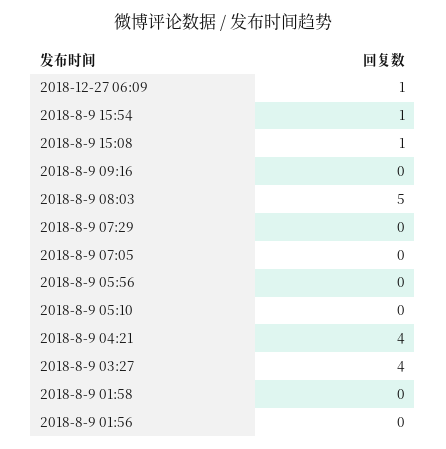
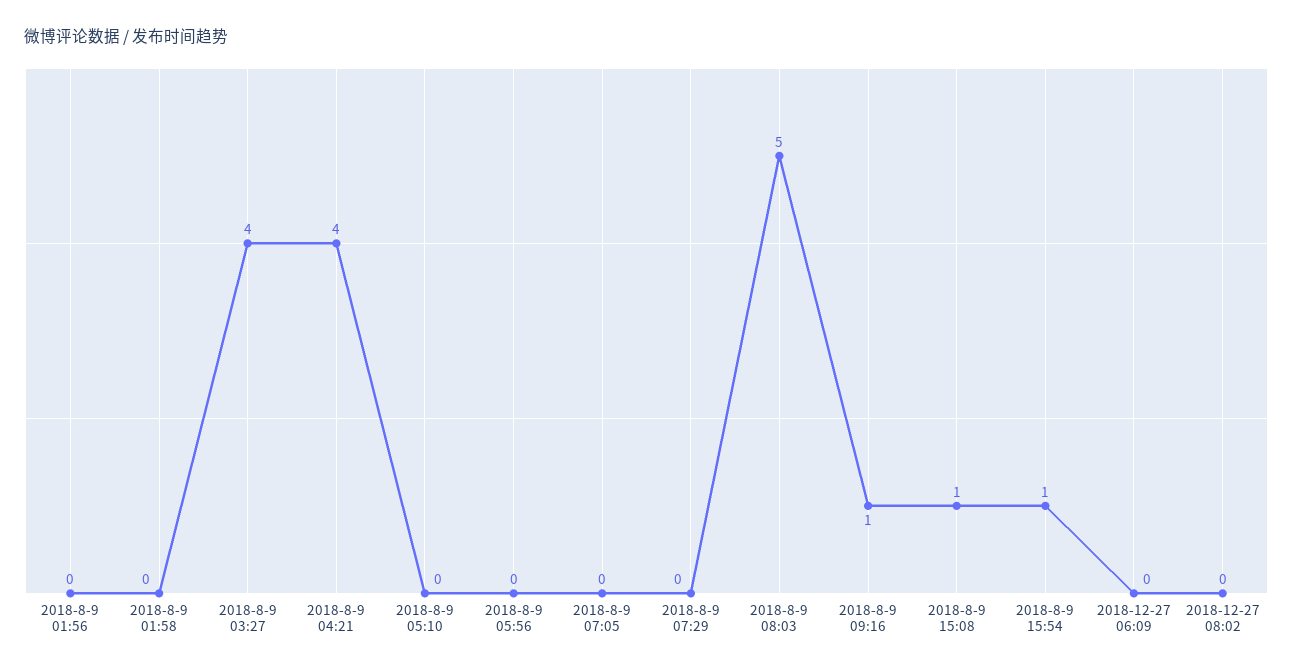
2018-12-27 06:09: 1 -> 0
2018-8-9 09:16: 0 -> 1
2018-12-27 08:02: none -> 0

